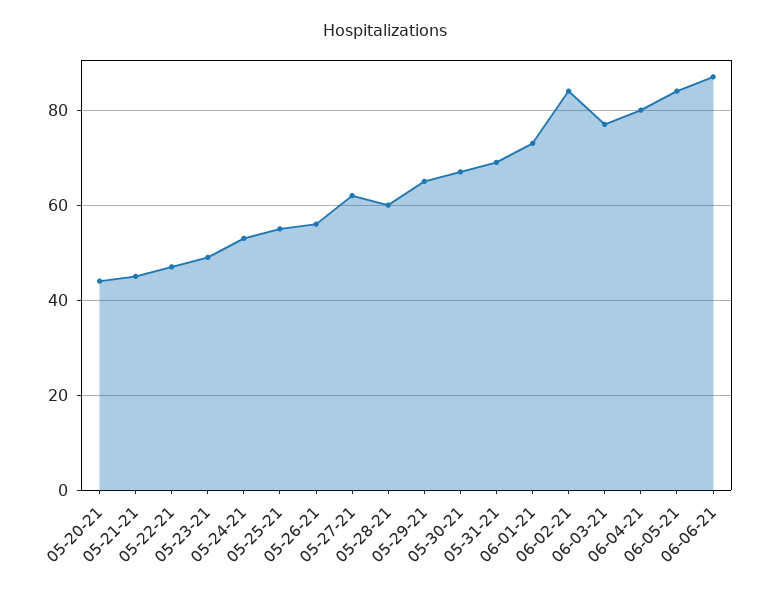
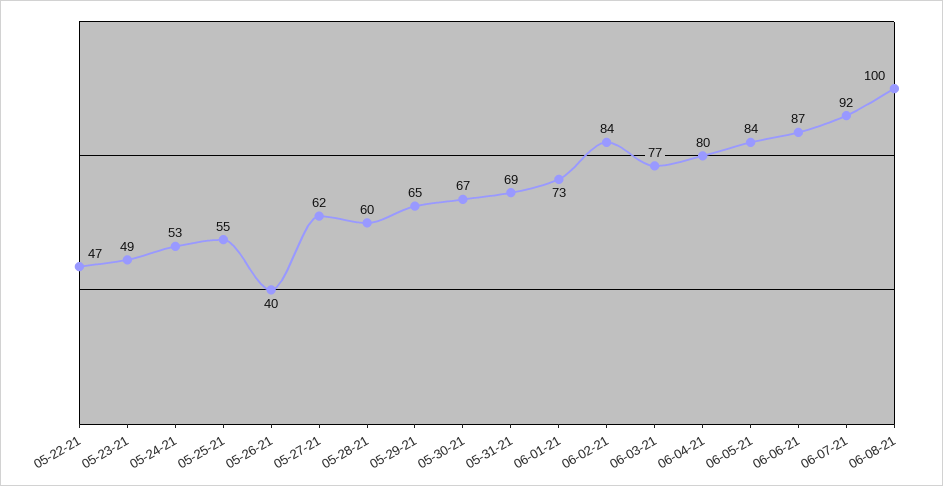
05-20-21: 45 -> none
05-21-21: 45 -> none
05-26-21: 55 -> 40
06-07-21: none -> 92
06-08-21: none -> 100

